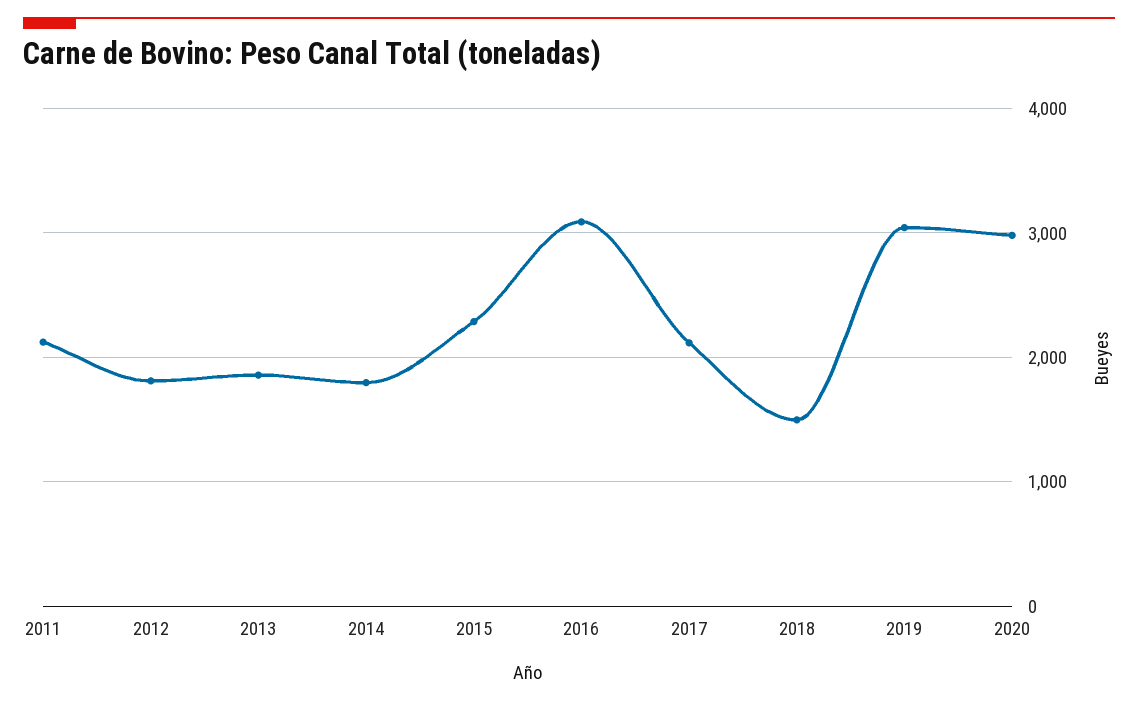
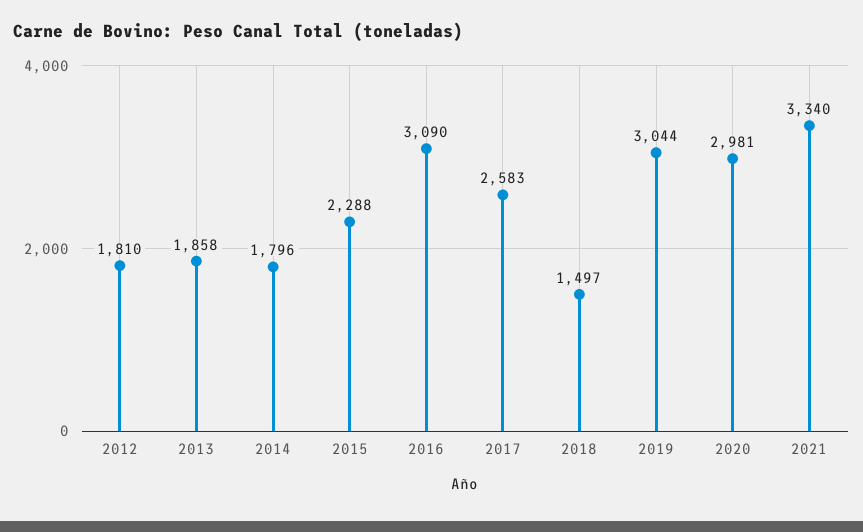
2011: 2100 -> none
2017: 2100 -> 2583
2021: none -> 3340

